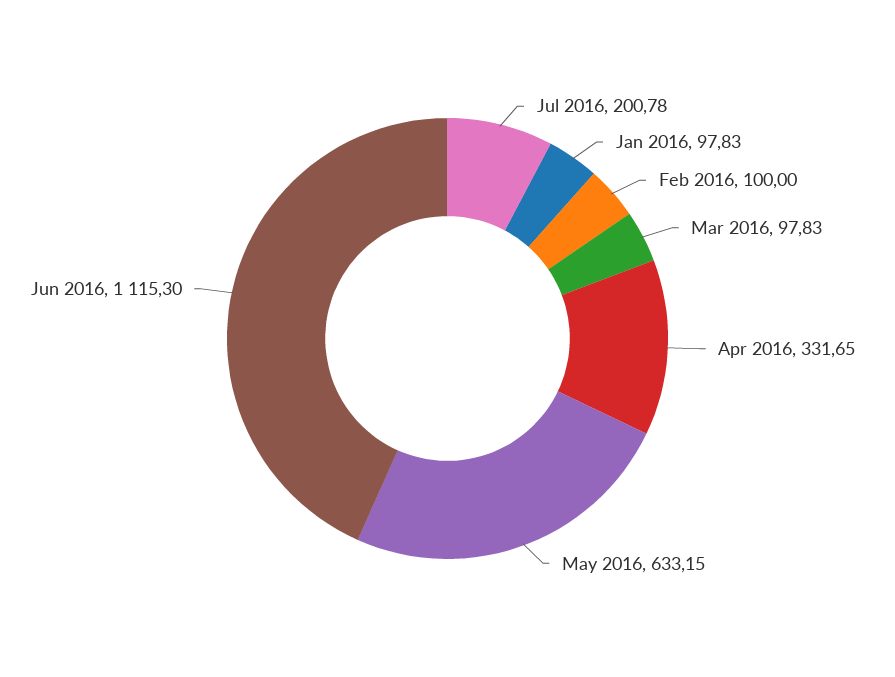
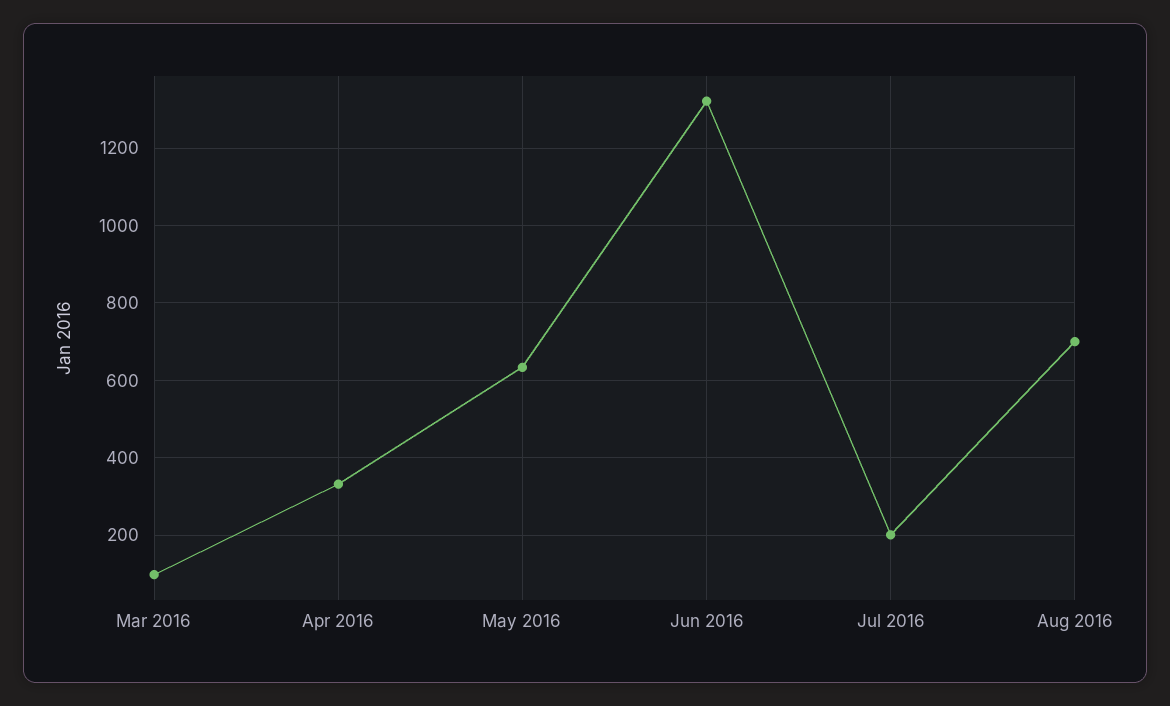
Jan 2016: 97.83 -> none
Feb 2016: 100 -> none
Jun 2016: 1115.3 -> 1320
Aug 2016: none -> 700

